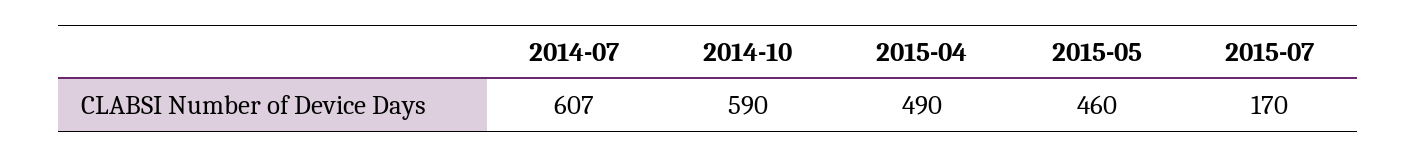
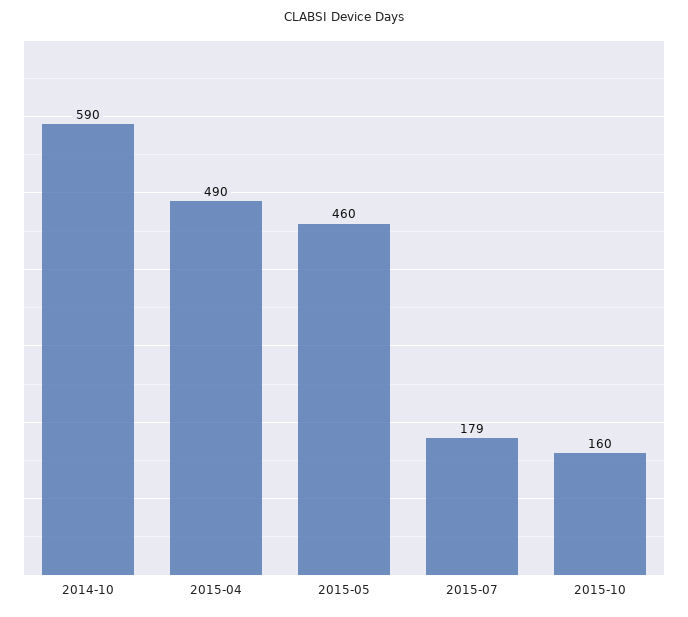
2014-07: 607 -> none
2015-07: 170 -> 179
2015-10: none -> 160

